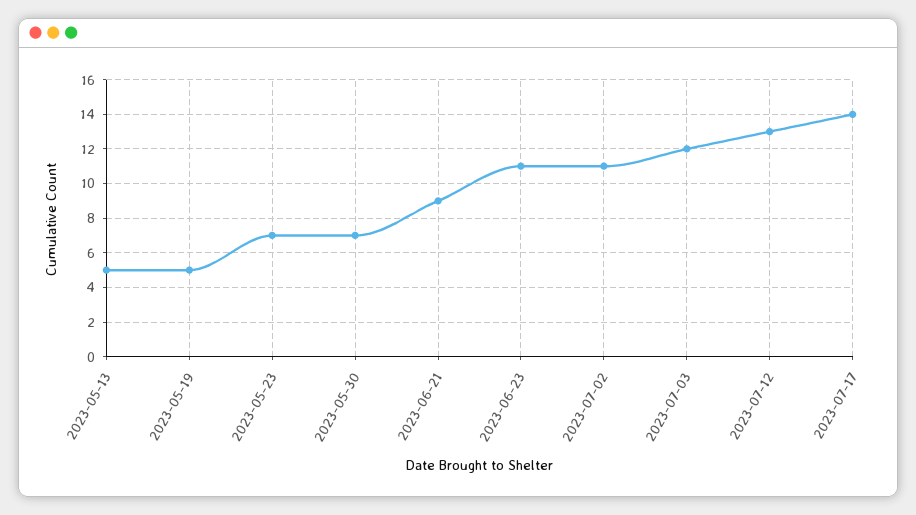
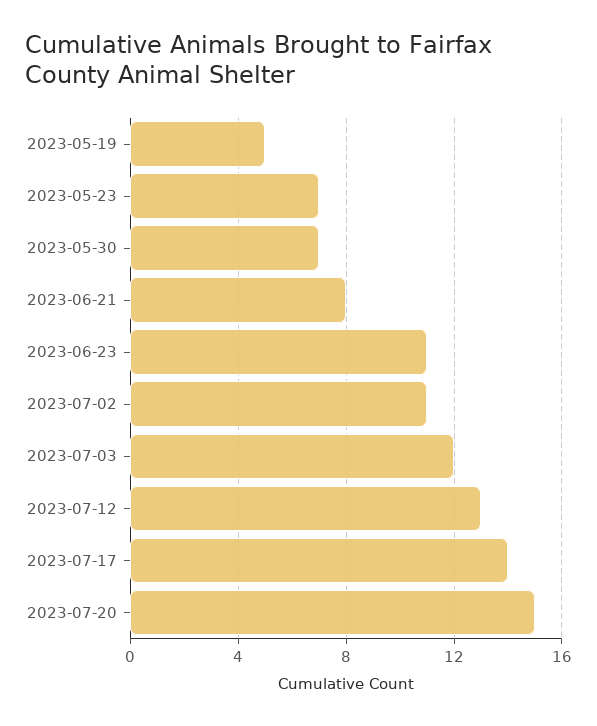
2023-05-13: 5 -> none
2023-06-21: 9 -> 8
2023-07-20: none -> 15

